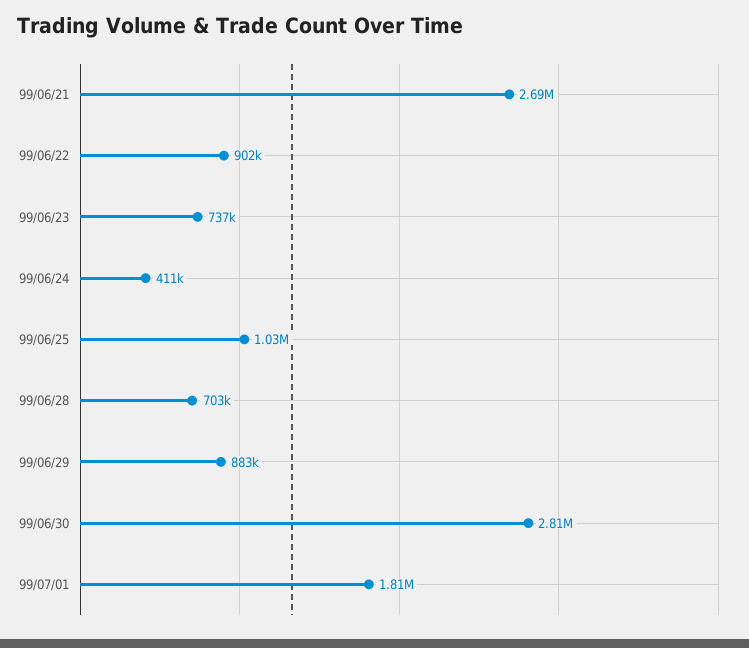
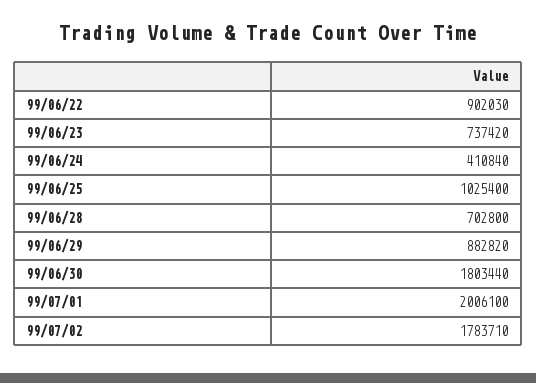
99/06/21: 2690000 -> none
99/06/30: 2810000 -> 1803440
99/07/01: 1810000 -> 2006100
99/07/02: none -> 1783710

